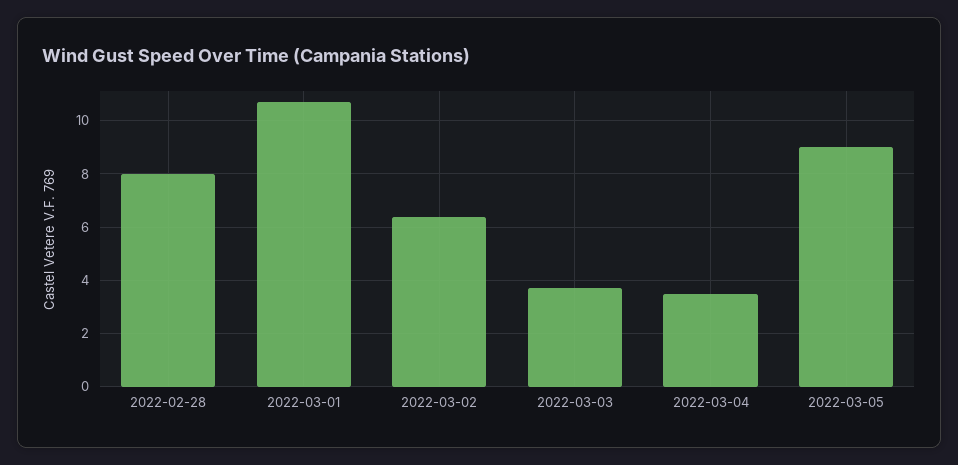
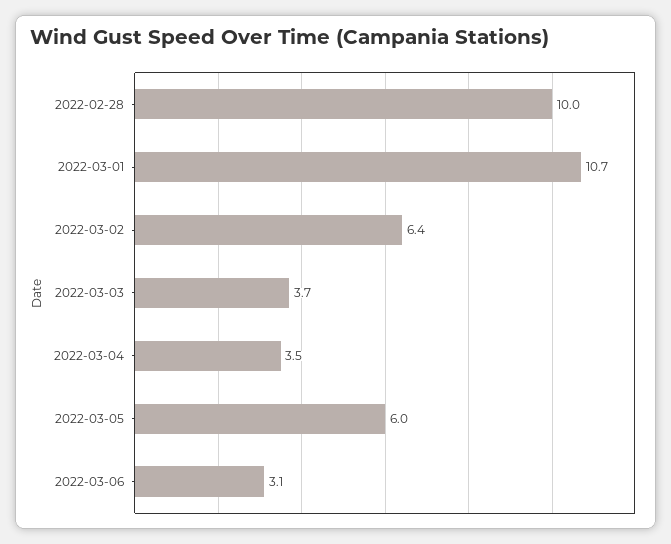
2022-02-28: 8 -> 10
2022-03-05: 9 -> 6
2022-03-06: none -> 3.1

